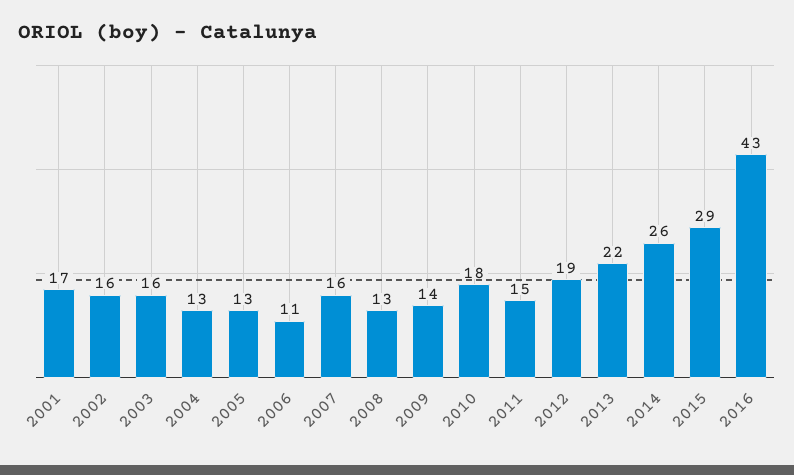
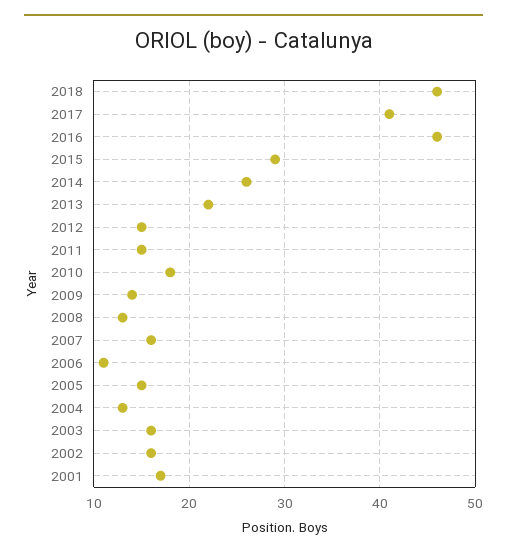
2005: 13 -> 15
2012: 19 -> 15
2016: 43 -> 46
2018: none -> 46
2017: none -> 41

